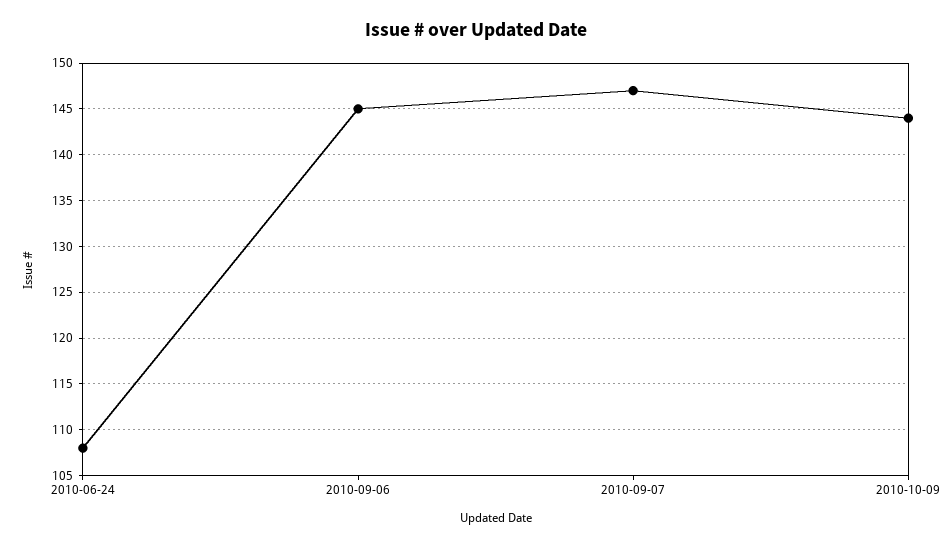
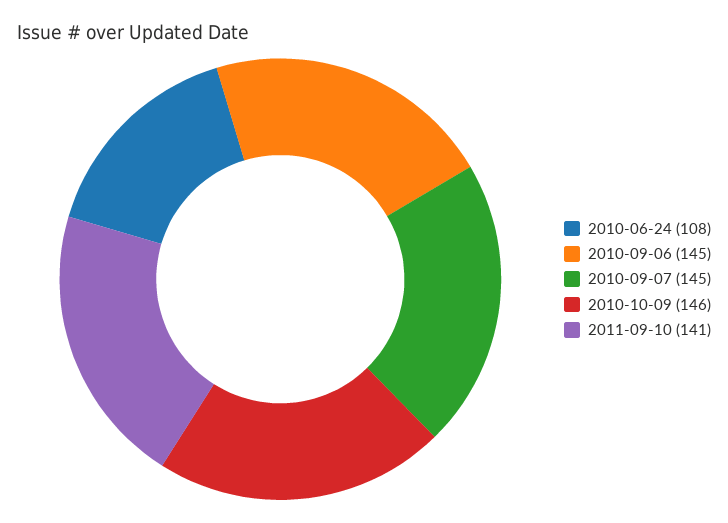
2010-09-07: 147 -> 145
2010-10-09: 144 -> 146
2011-09-10: none -> 141

